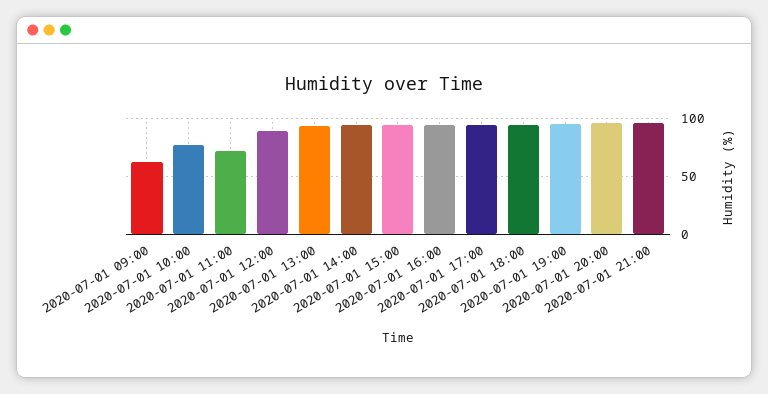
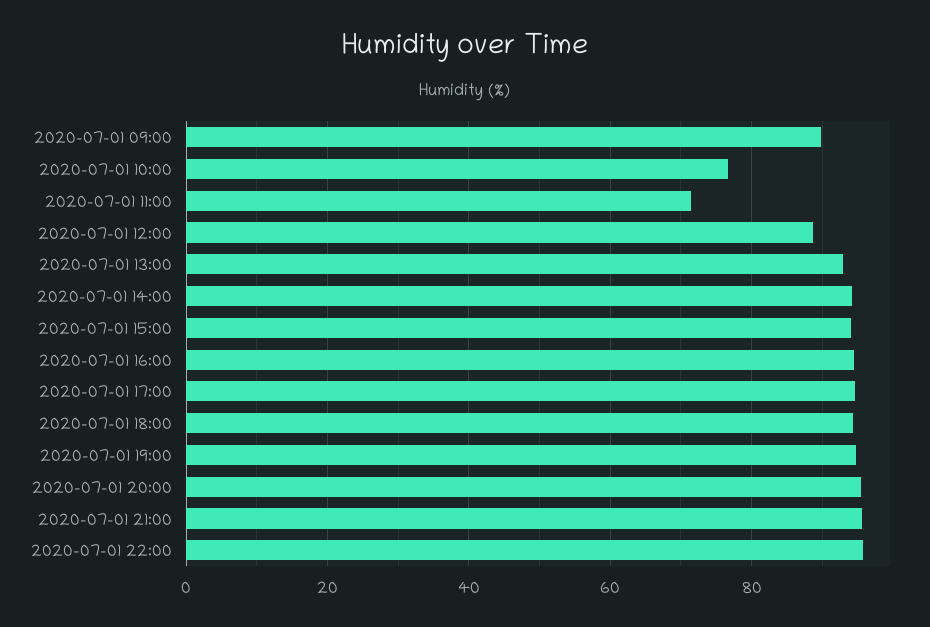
2020-07-01 09:00: 60 -> 90
2020-07-01 22:00: none -> 96

